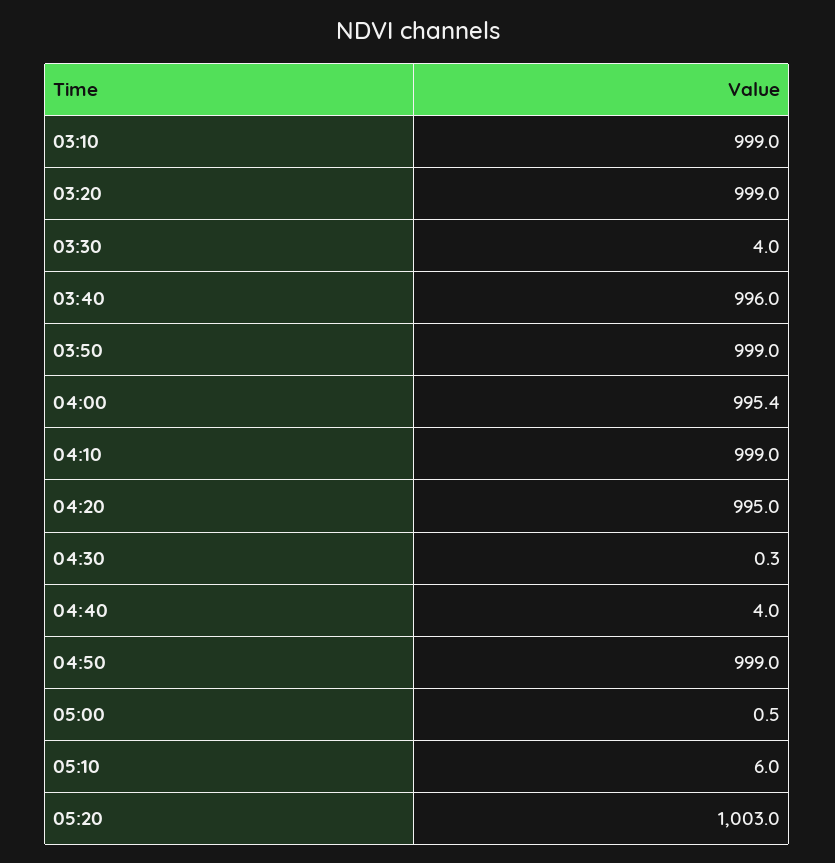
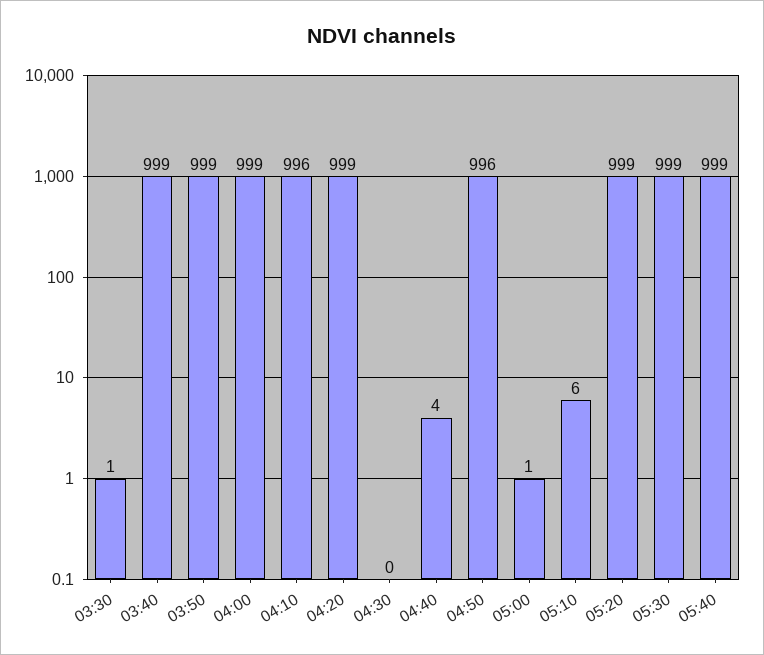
03:10: 999 -> none
03:20: 999 -> none
03:30: 4 -> 1
03:40: 996 -> 999
04:00: 995.4 -> 999
04:10: 999 -> 996
04:20: 995 -> 999
04:50: 999 -> 996
05:20: 1003 -> 999
05:30: none -> 999
05:40: none -> 999

